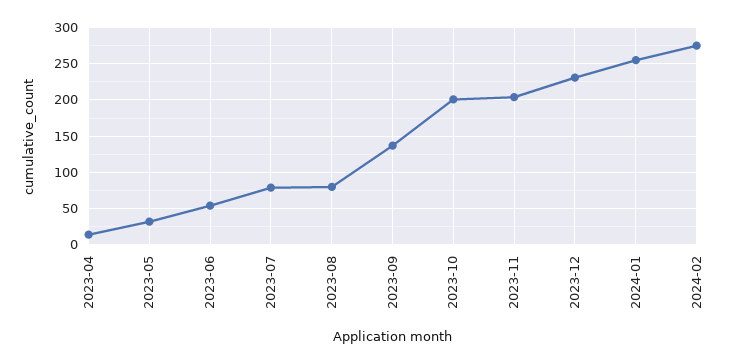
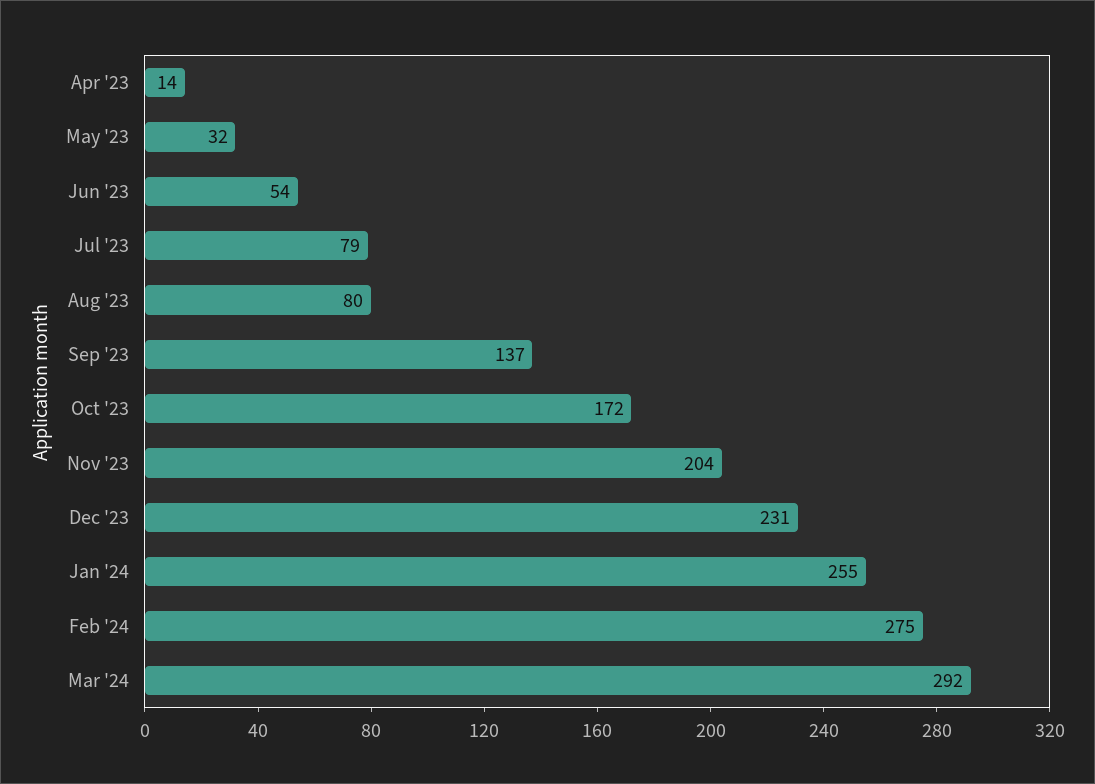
2023-10: 200 -> 172
Mar '24: none -> 292

